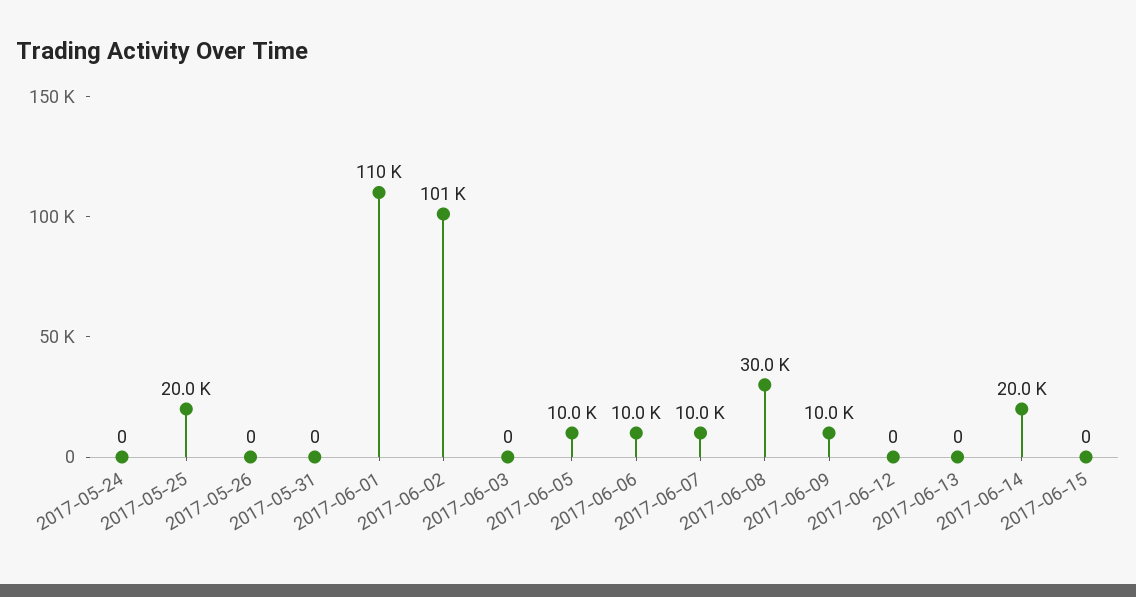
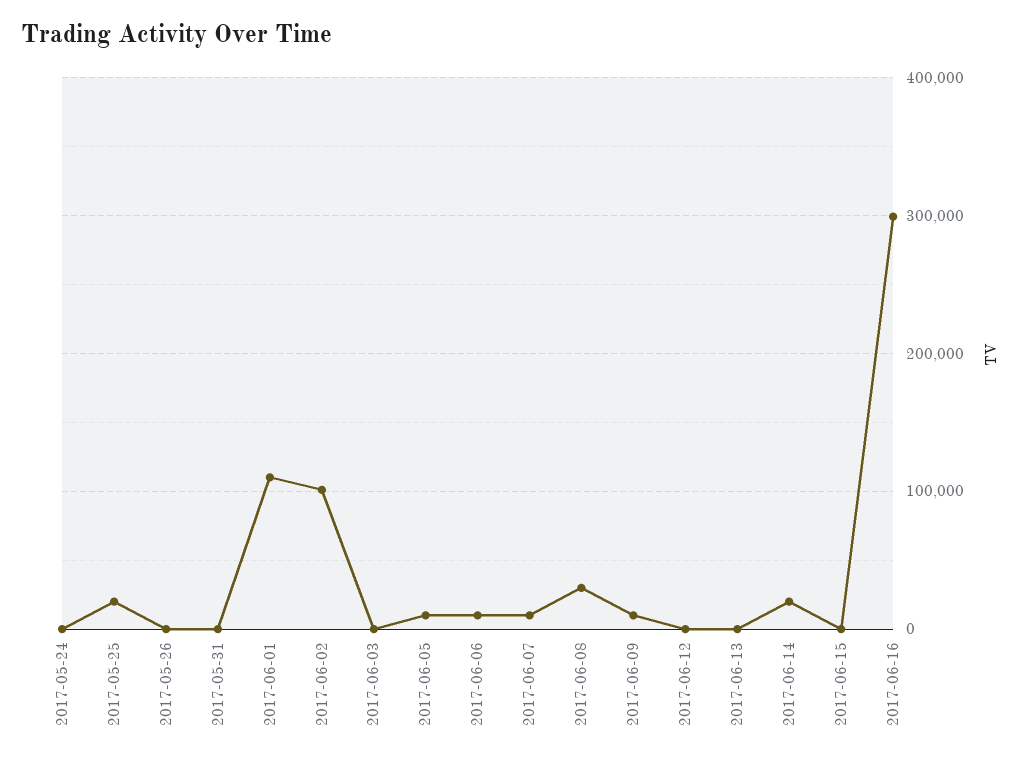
2017-06-16: none -> 300000

